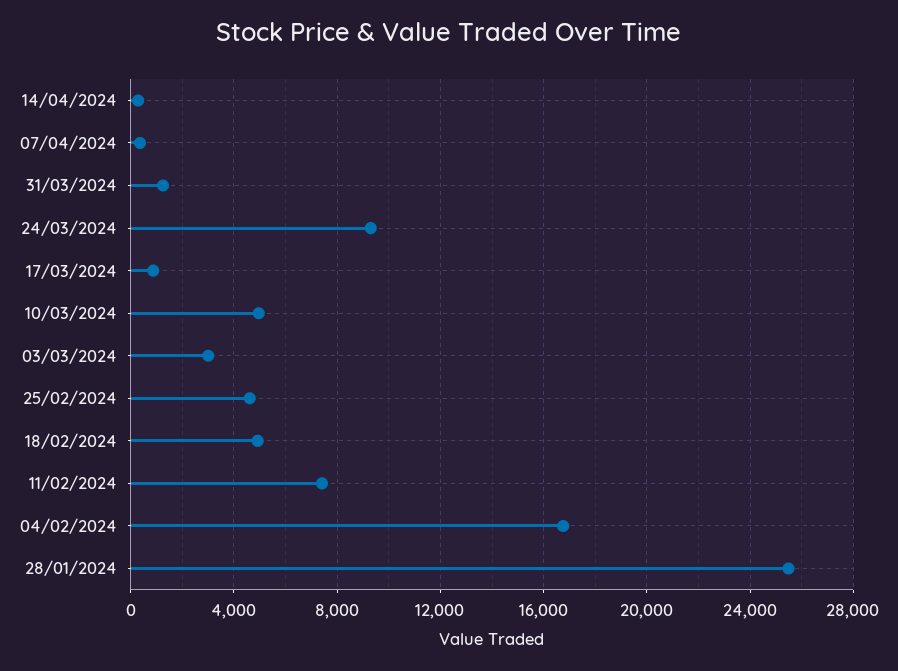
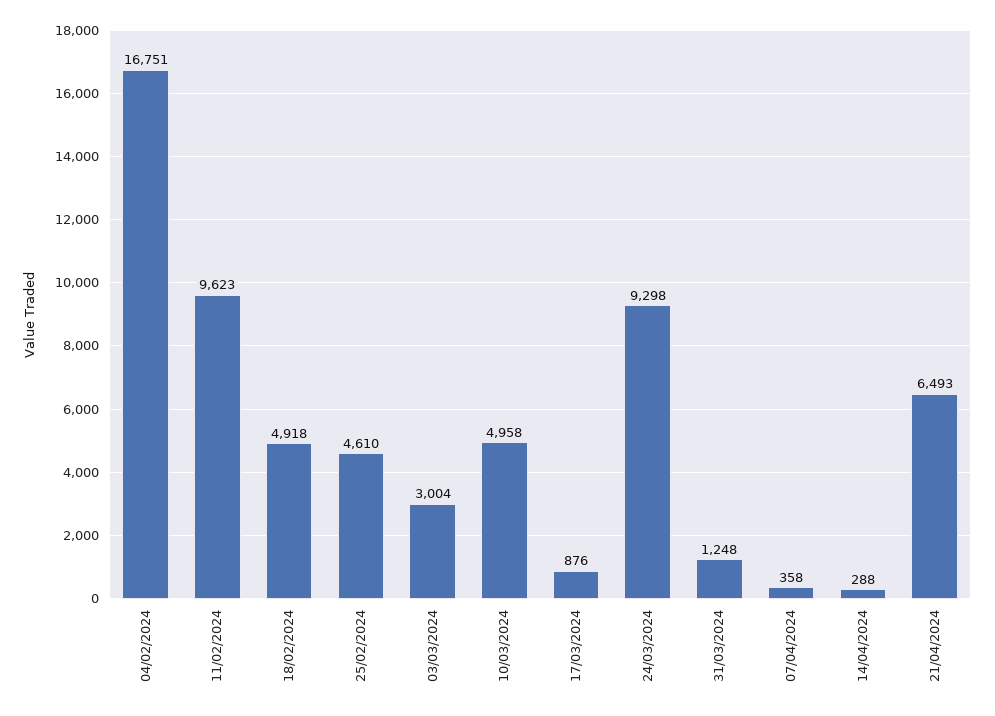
11/02/2024: 7500 -> 9623
28/01/2024: 25500 -> none
21/04/2024: none -> 6493

